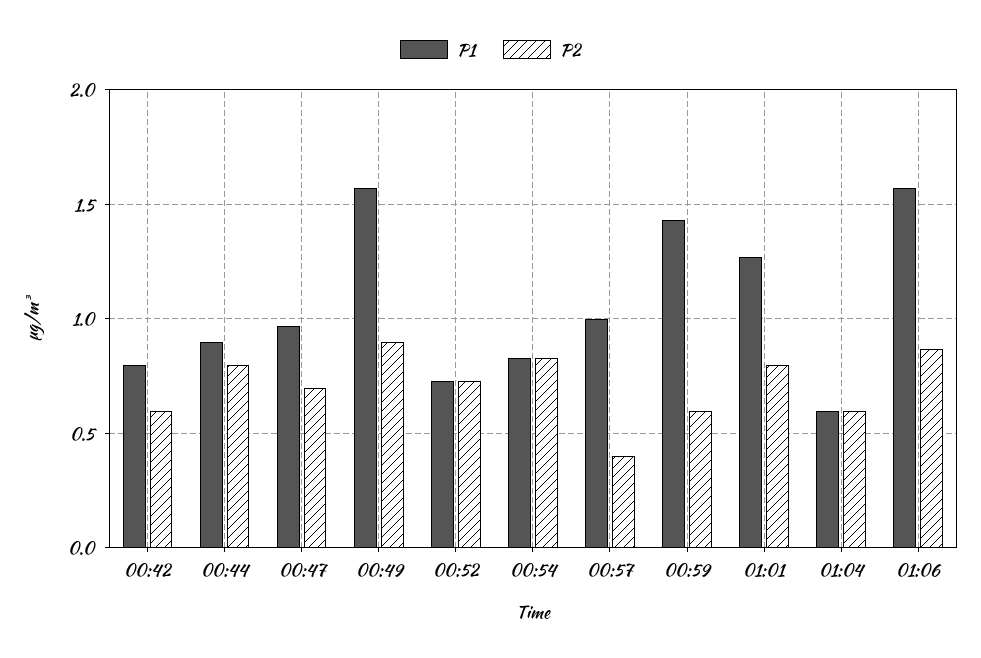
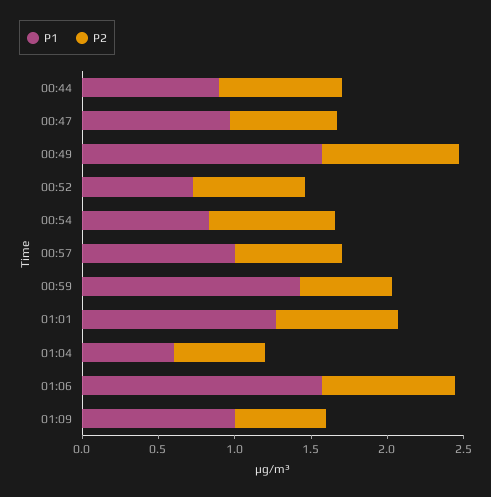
P1, 00:42: 0.8 -> none
P2, 00:42: 0.6 -> none
P2, 00:57: 0.4 -> 0.7
P1, 01:09: none -> 1
P2, 01:09: none -> 0.6

